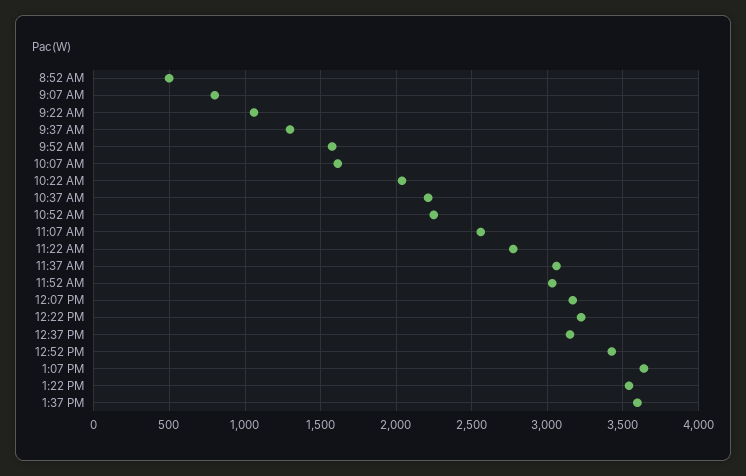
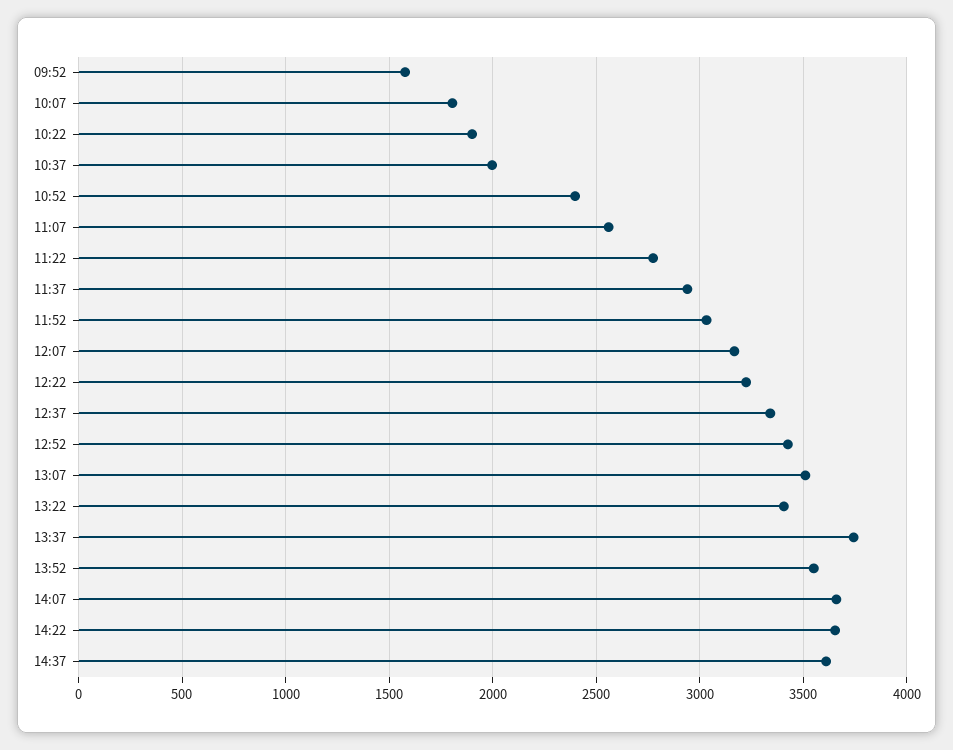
8:52 AM: 500 -> none
9:07 AM: 800 -> none
9:22 AM: 1050 -> none
9:37 AM: 1300 -> none
10:07 AM: 1600 -> 1800
10:22 AM: 2050 -> 1900
10:37 AM: 2200 -> 2000
10:52 AM: 2250 -> 2400
11:37 AM: 3050 -> 2950
12:37 PM: 3150 -> 3350
1:07 PM: 3650 -> 3500
1:22 PM: 3550 -> 3400
1:37 PM: 3600 -> 3750
13:52: none -> 3550
14:07: none -> 3650
14:22: none -> 3650
14:37: none -> 3600

